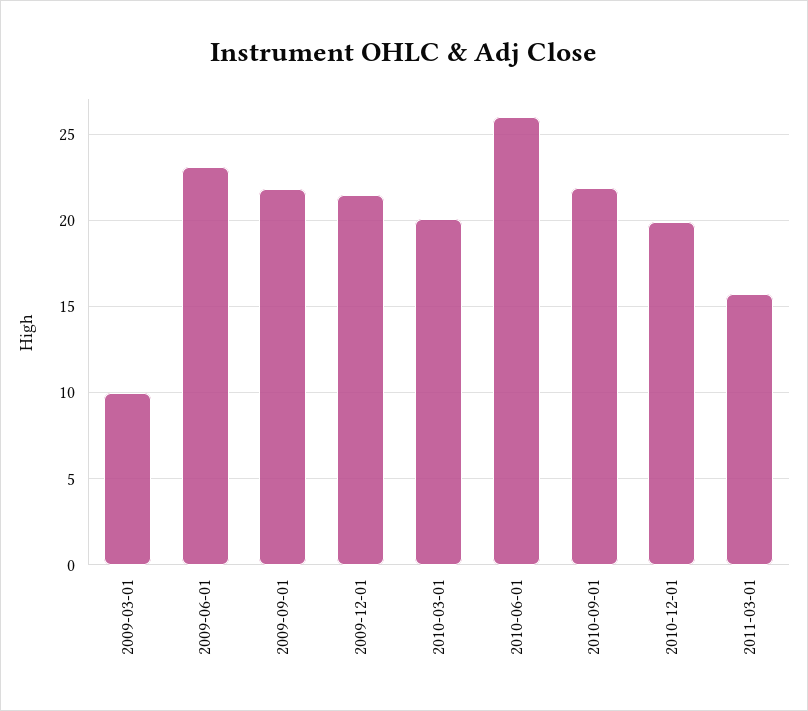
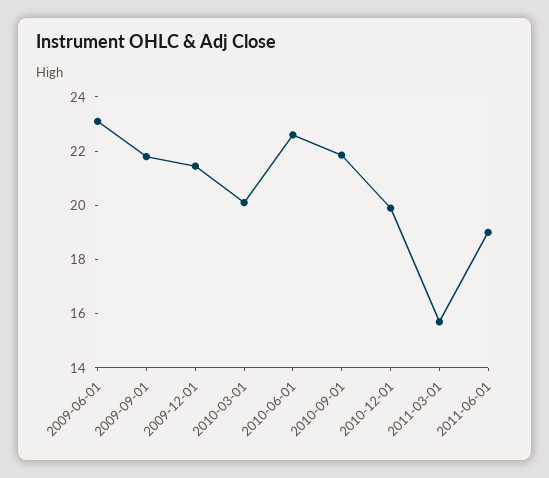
2009-03-01: 10 -> none
2010-06-01: 26 -> 22.5
2011-06-01: none -> 19

